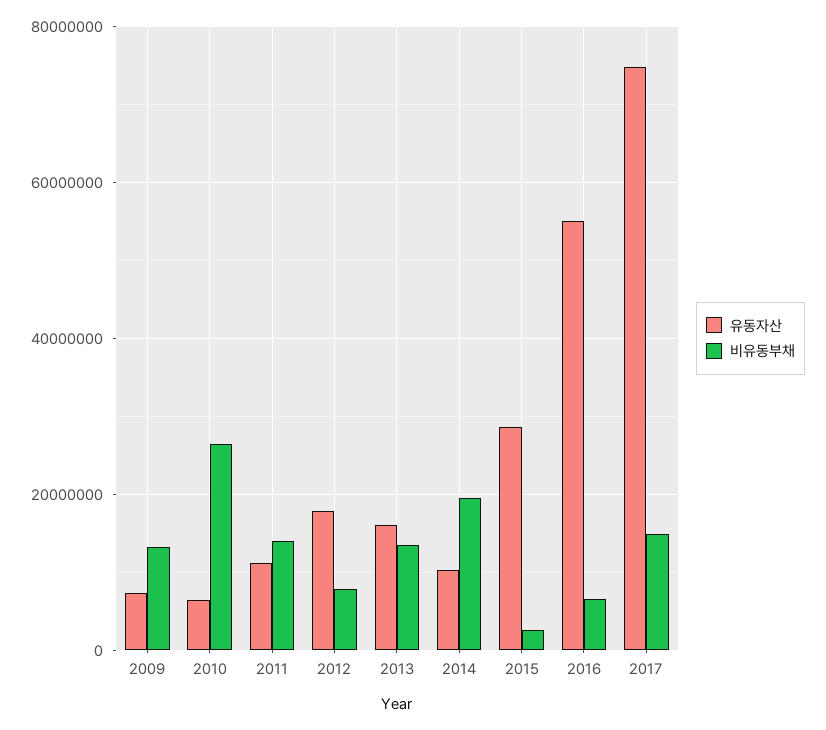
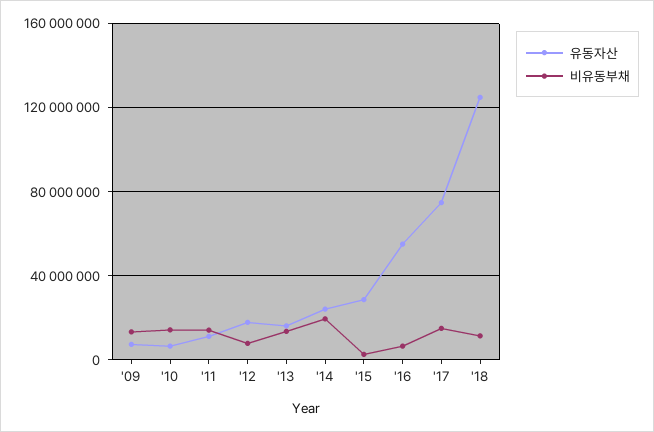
비유동부채, 2010: 26000000 -> 15000000
유동자산, 2014: 10000000 -> 25000000
유동자산, '18: none -> 125000000
비유동부채, '18: none -> 10000000

